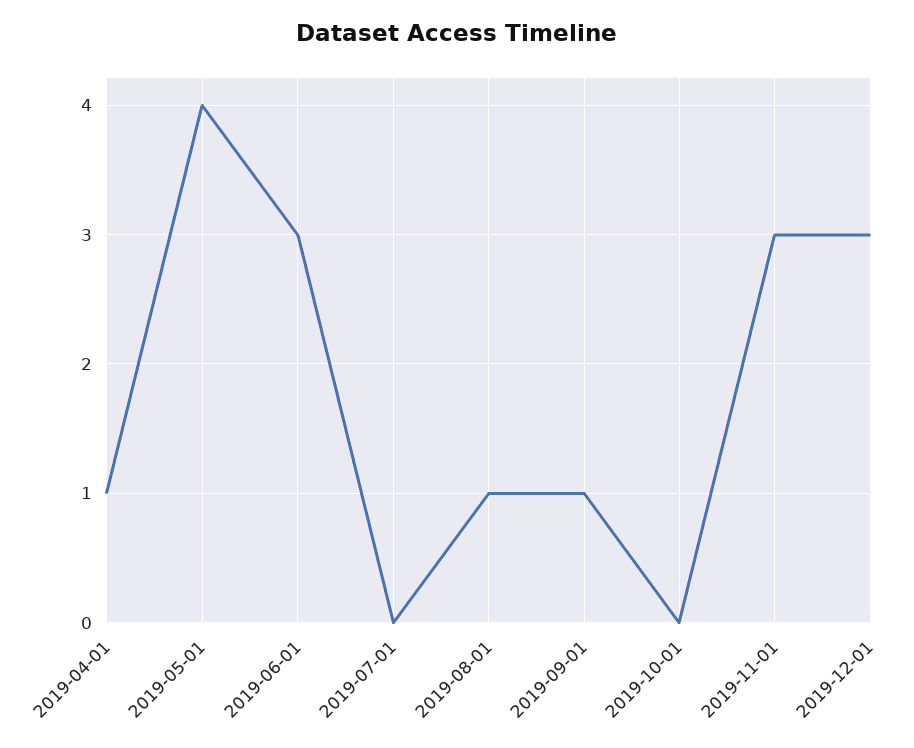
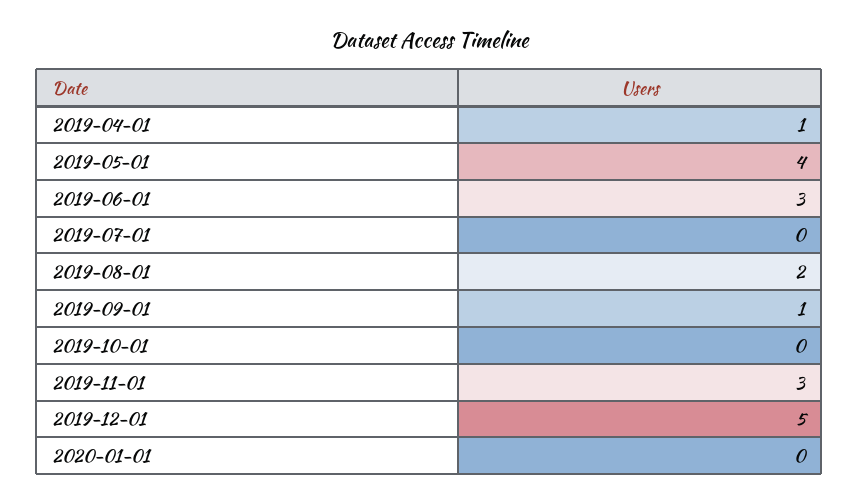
2019-08-01: 1 -> 2
2019-12-01: 3 -> 5
2020-01-01: none -> 0

